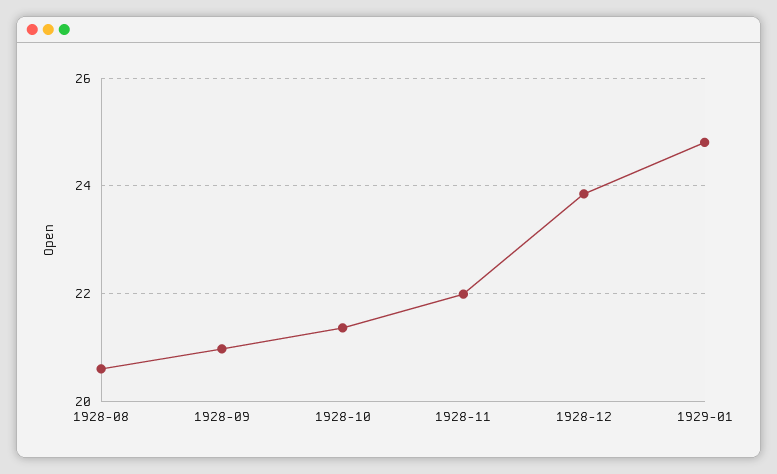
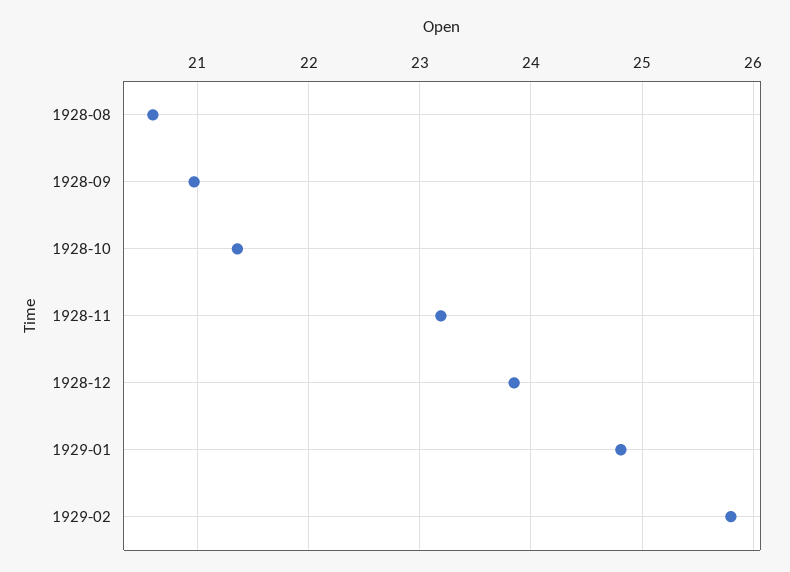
1928-11: 22 -> 23.2
1929-02: none -> 25.8

